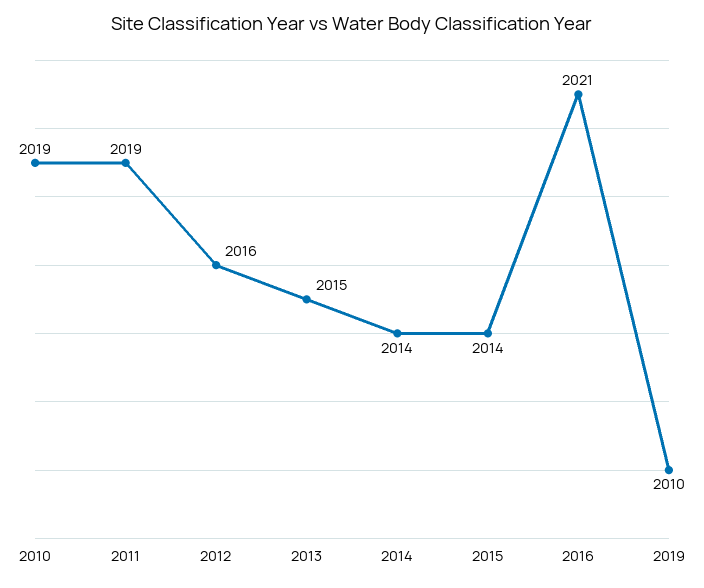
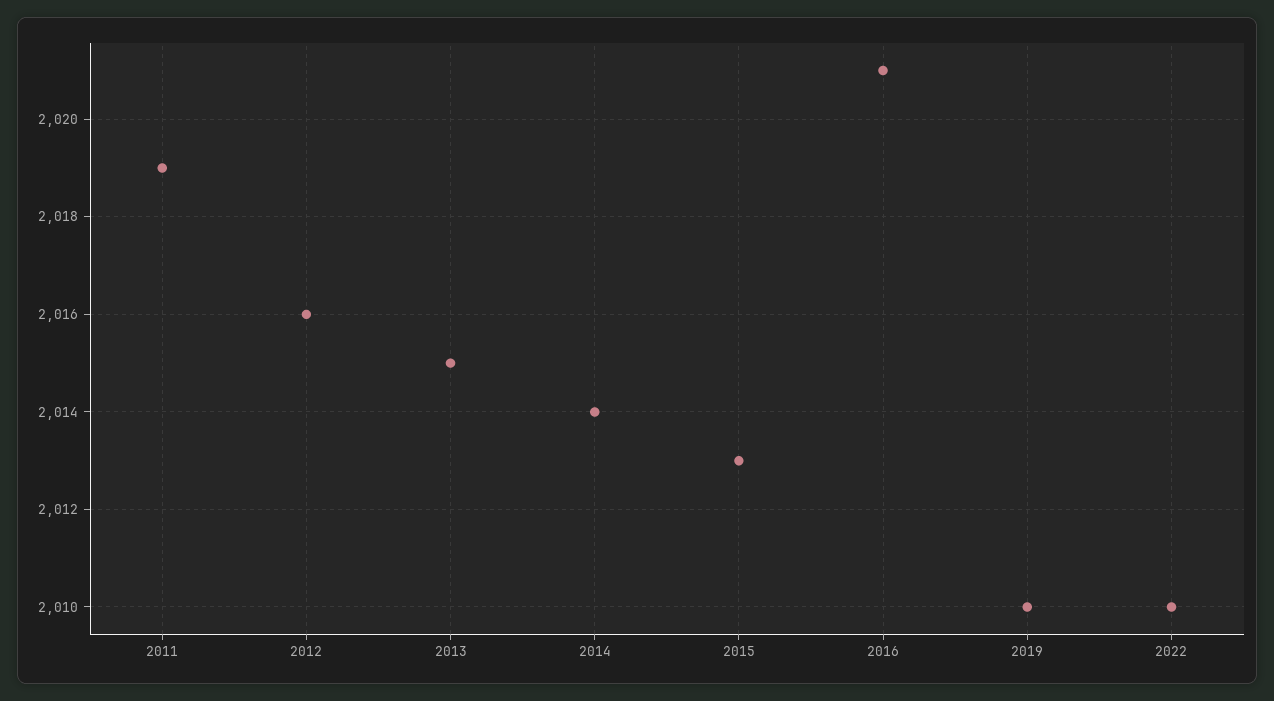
2010: 2019 -> none
2015: 2014 -> 2013
2022: none -> 2010

